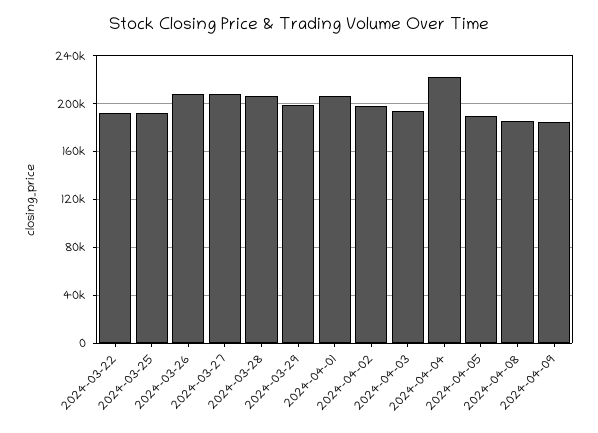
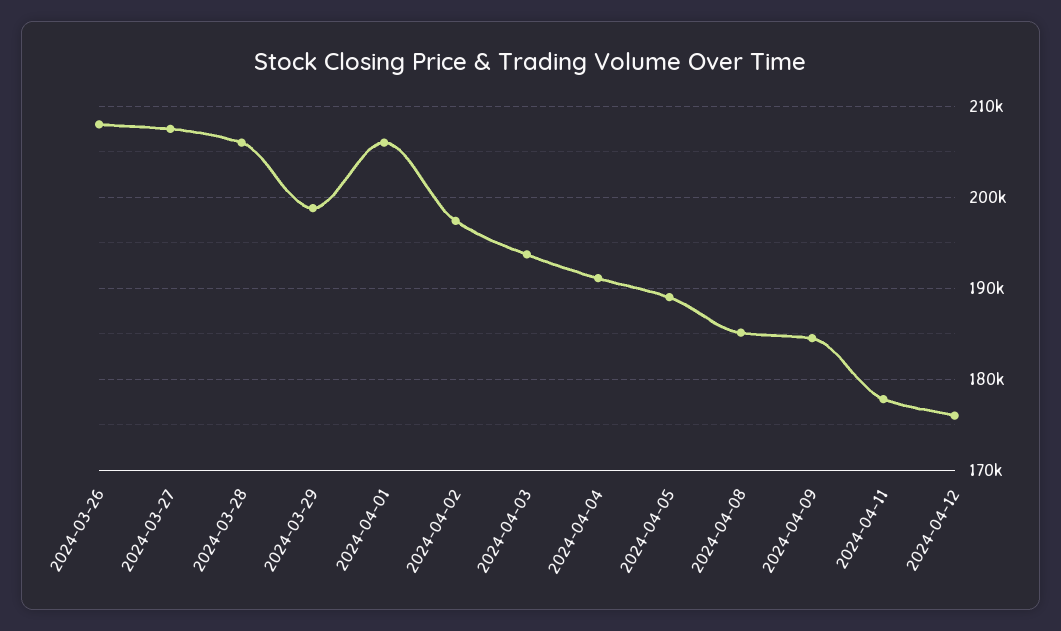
2024-03-22: 190000 -> none
2024-03-25: 190000 -> none
2024-04-04: 220000 -> 191000
2024-04-11: none -> 178000
2024-04-12: none -> 176000

